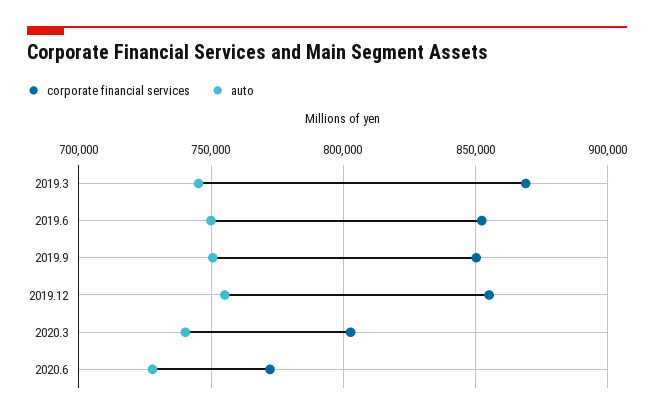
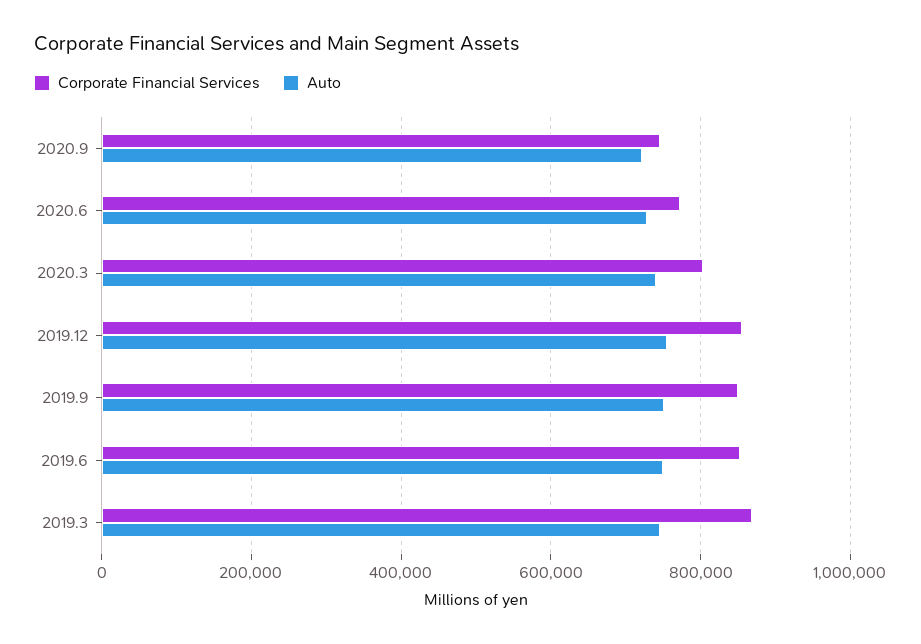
corporate financial services, 2020.9: none -> 740000
auto, 2020.9: none -> 720000

